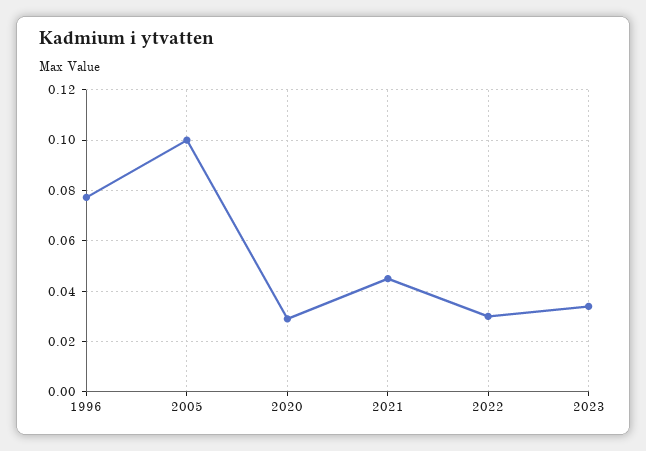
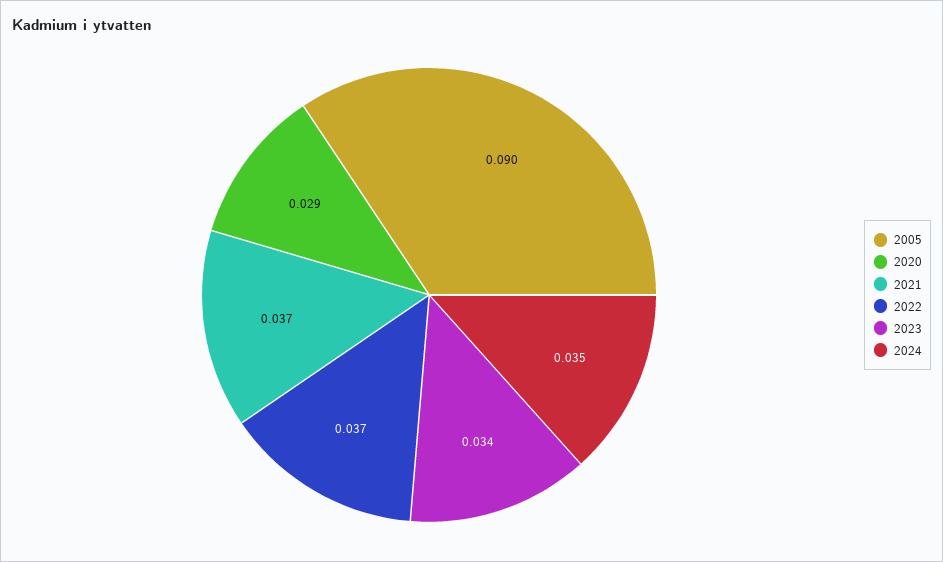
1996: 0.0775 -> none
2005: 0.1 -> 0.09
2021: 0.045 -> 0.037
2022: 0.03 -> 0.037
2024: none -> 0.035

